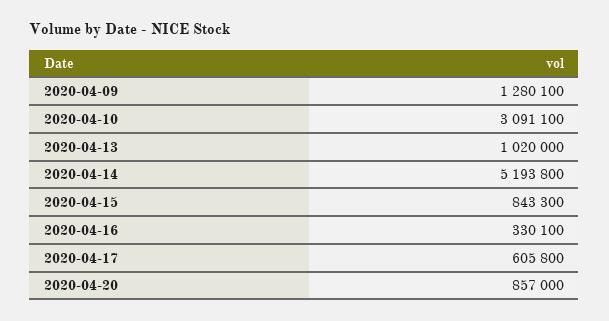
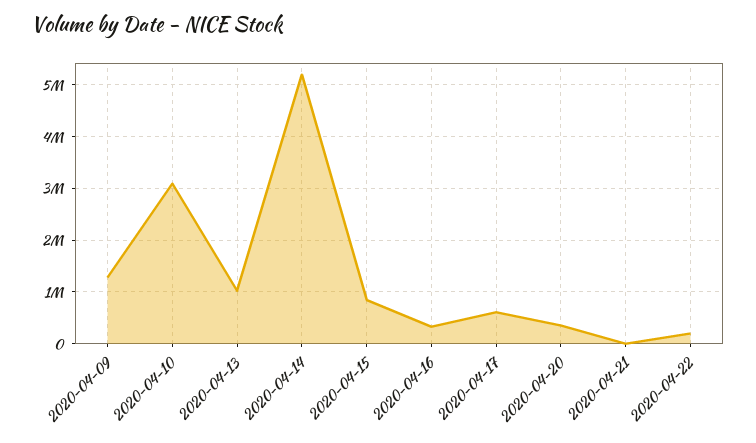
2020-04-20: 857000 -> 400000
2020-04-21: none -> 0
2020-04-22: none -> 200000

